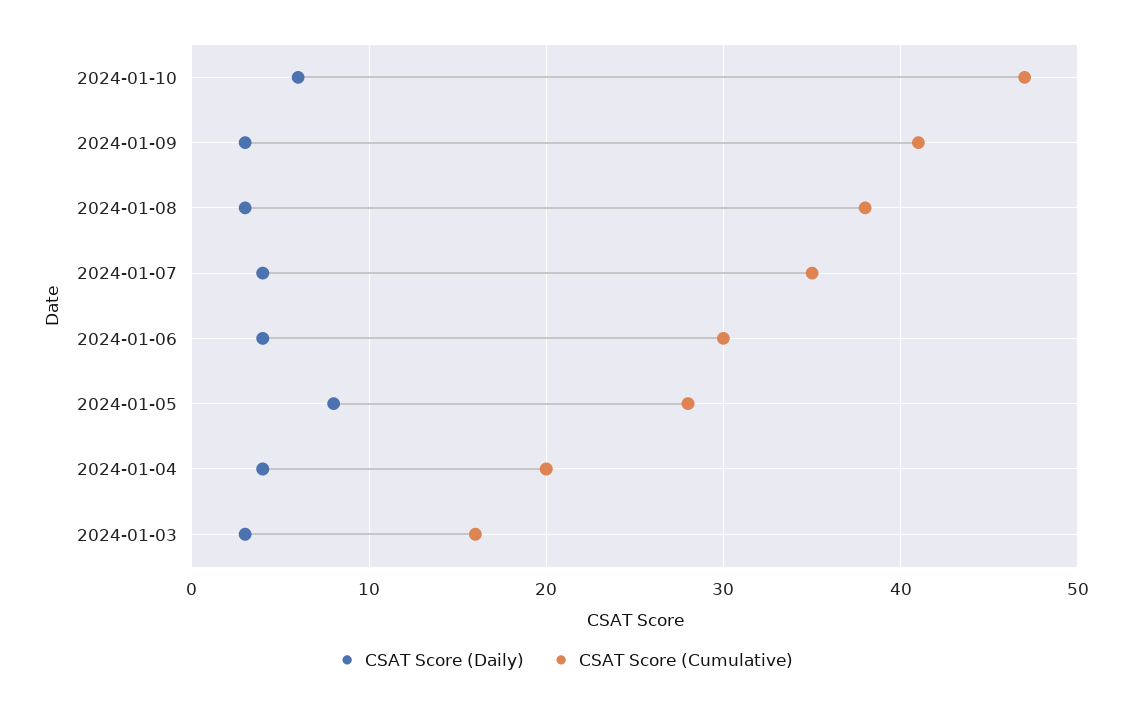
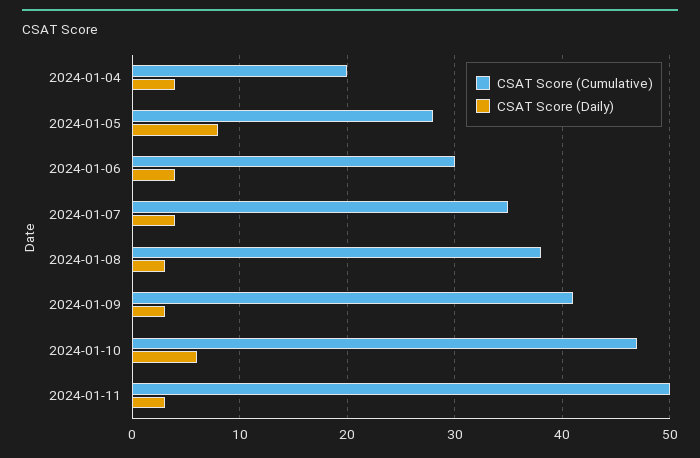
CSAT Score (Daily), 2024-01-03: 3 -> none
CSAT Score (Cumulative), 2024-01-03: 16 -> none
CSAT Score (Cumulative), 2024-01-11: none -> 50
CSAT Score (Daily), 2024-01-11: none -> 3

